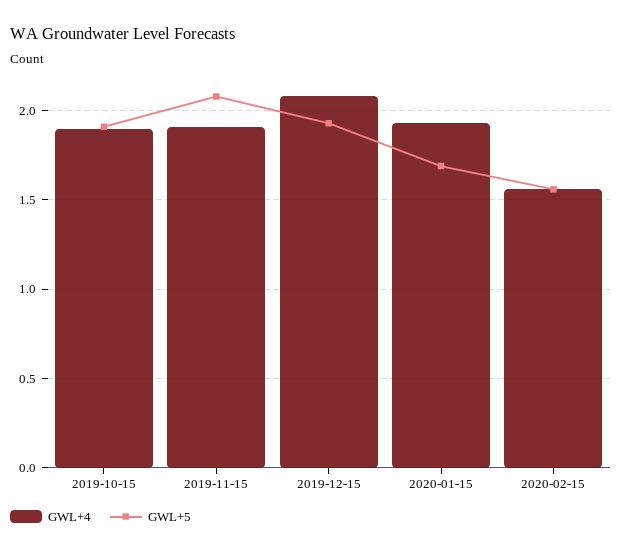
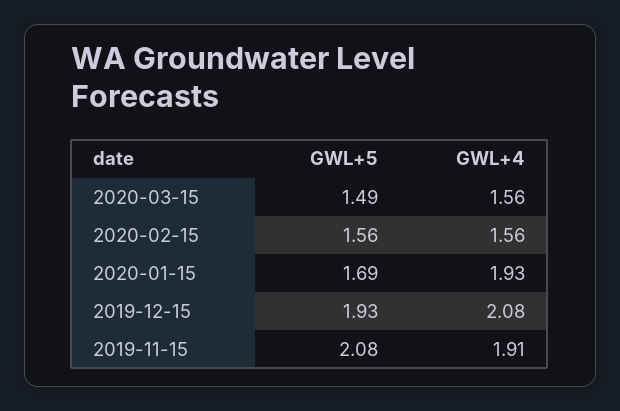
GWL+4, 2019-10-15: 1.9 -> none
GWL+5, 2019-10-15: 1.9 -> none
GWL+5, 2020-03-15: none -> 1.49
GWL+4, 2020-03-15: none -> 1.56

